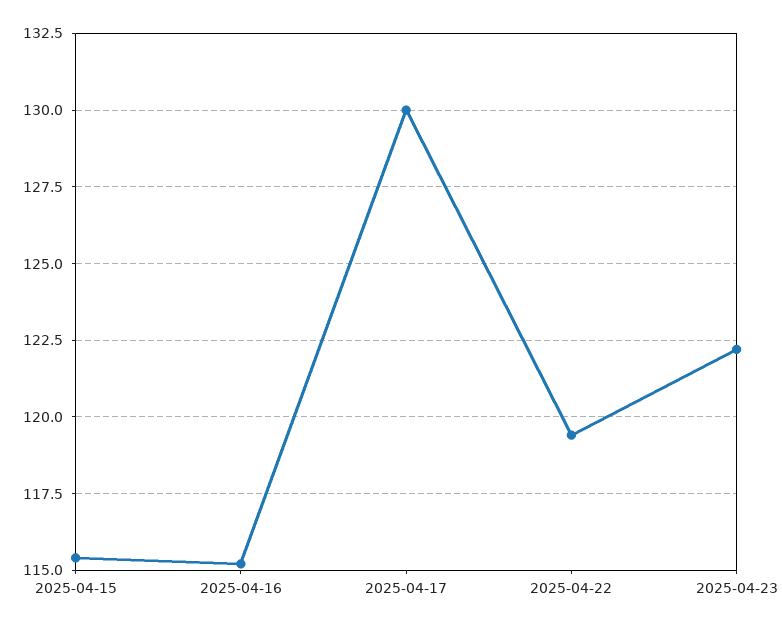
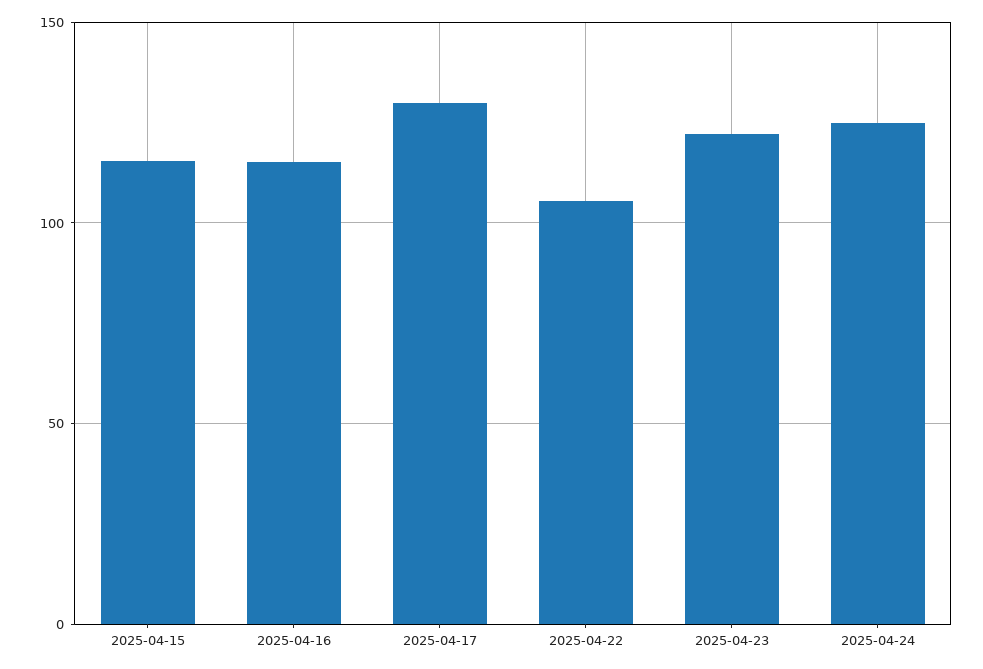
2025-04-22: 119.5 -> 105
2025-04-24: none -> 125

